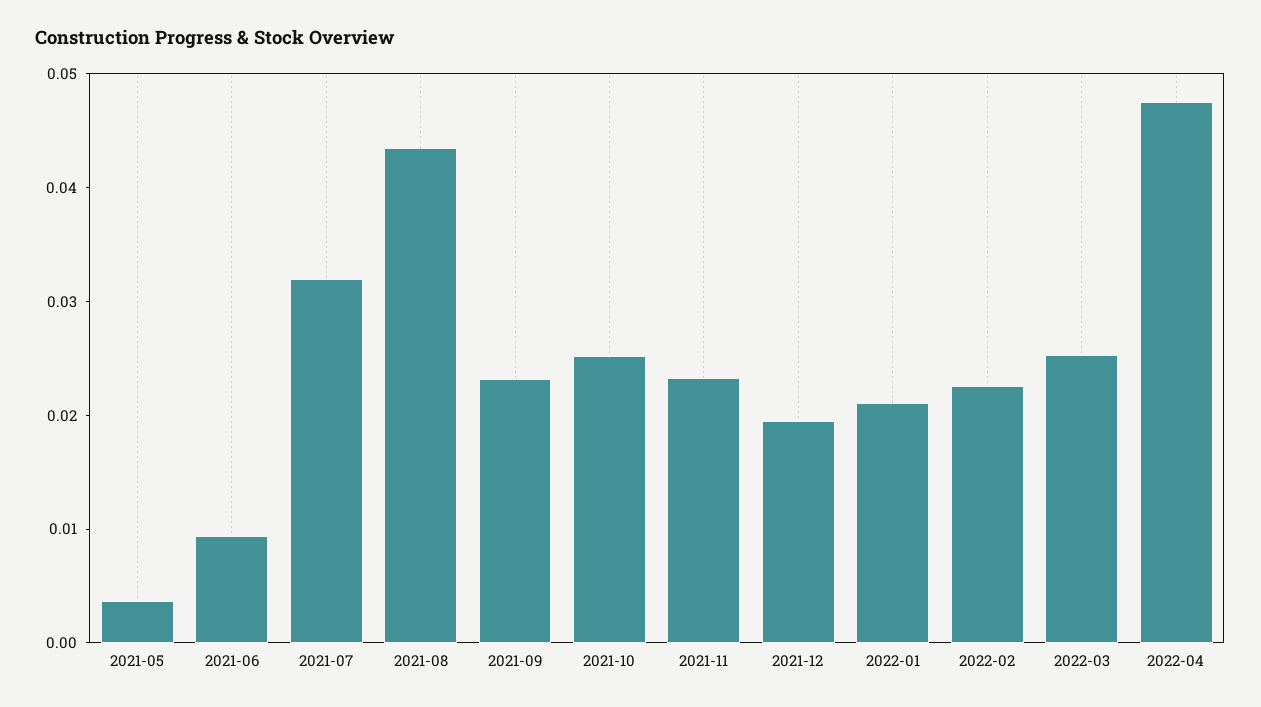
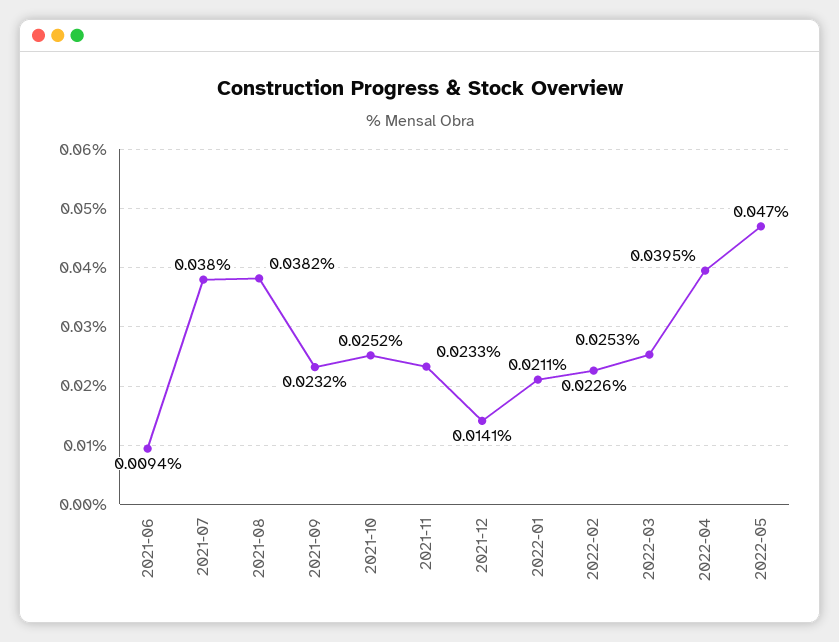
2021-05: 0.004 -> none
2021-07: 0.032 -> 0.038
2021-08: 0.044 -> 0.0382
2021-12: 0.02 -> 0.0141
2022-04: 0.048 -> 0.0395
2022-05: none -> 0.047

